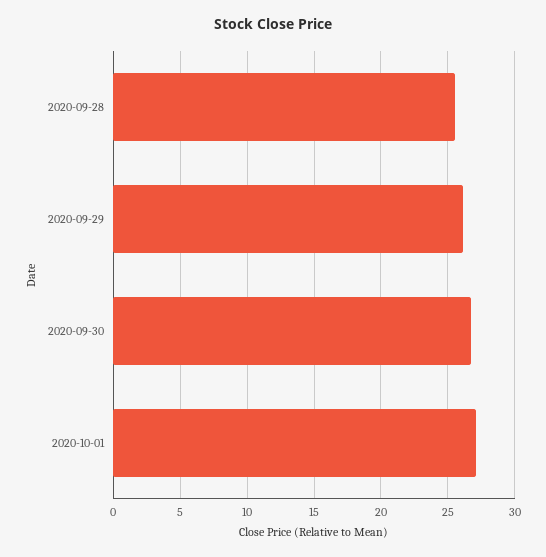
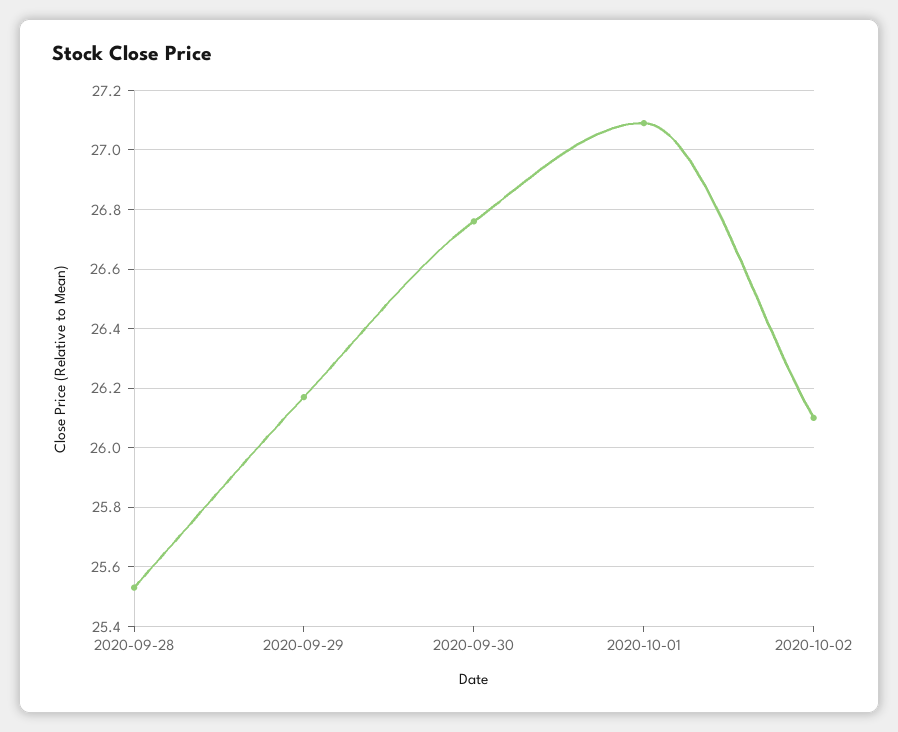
2020-10-02: none -> 26.1

